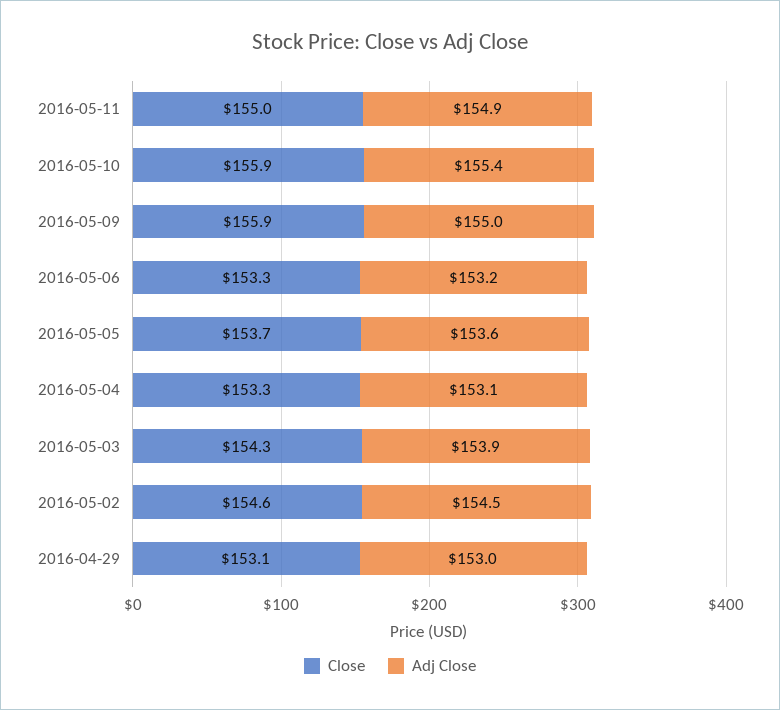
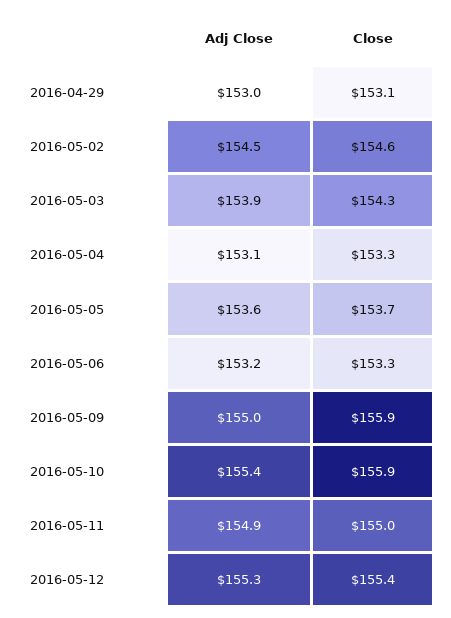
Adj Close, 2016-05-12: none -> 155.3
Close, 2016-05-12: none -> 155.4

